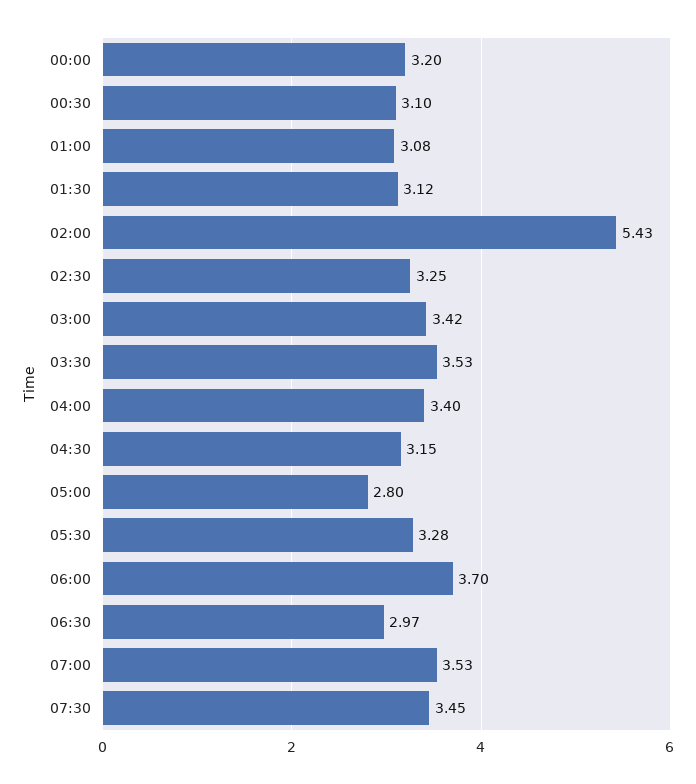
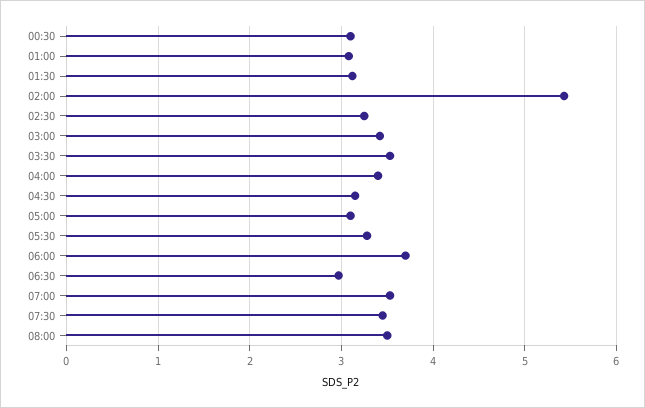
00:00: 3.2 -> none
05:00: 2.8 -> 3.1
08:00: none -> 3.5

